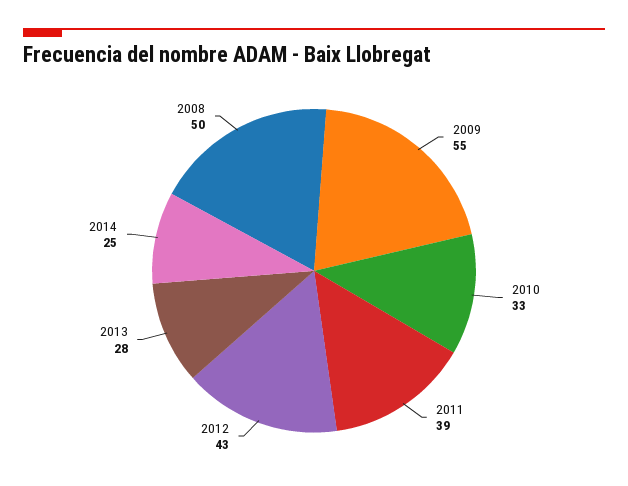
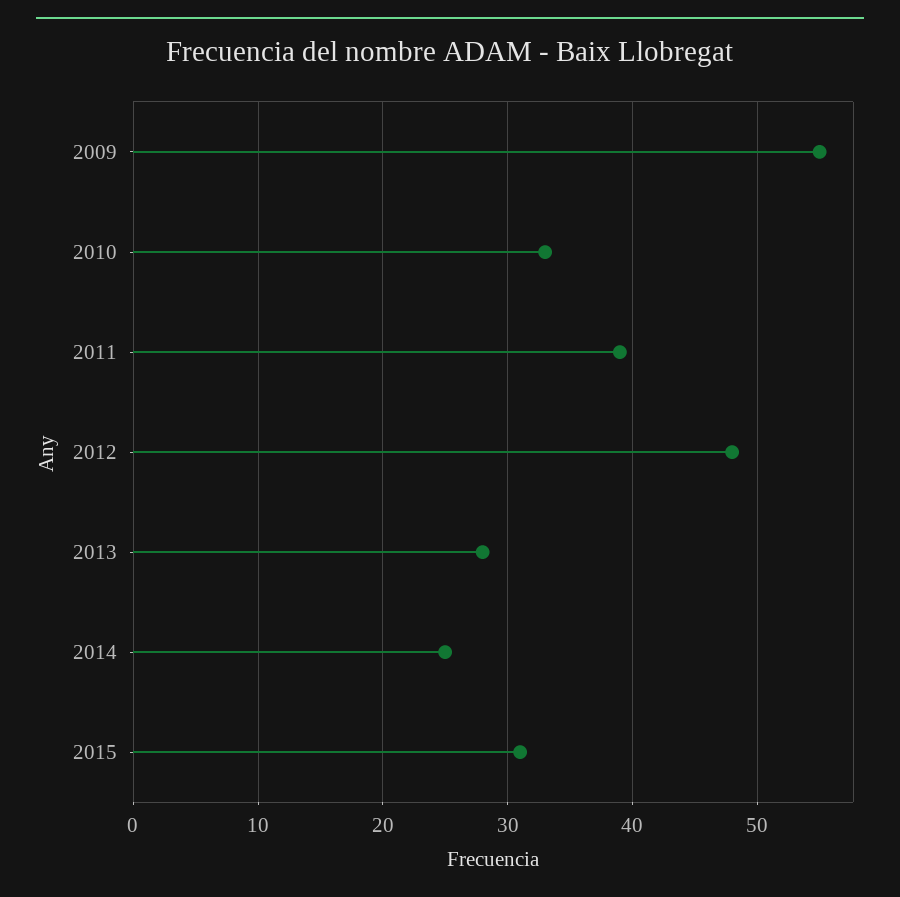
2012: 43 -> 48
2008: 50 -> none
2015: none -> 31

